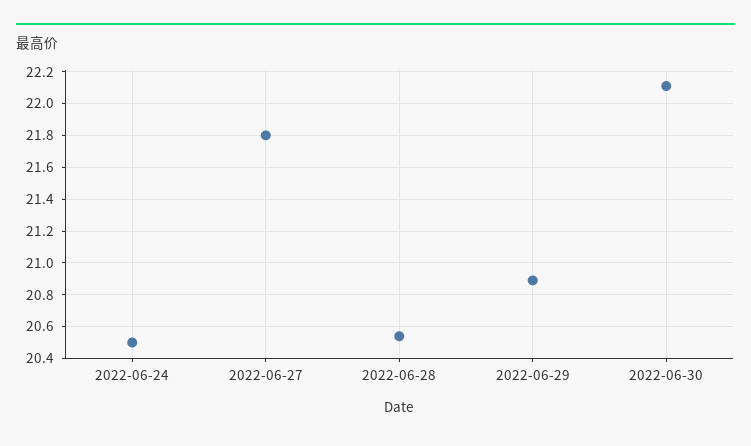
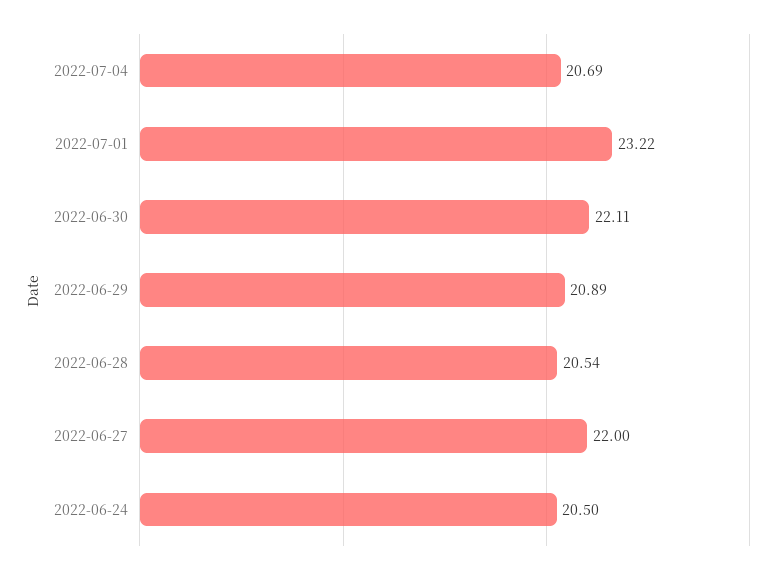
2022-06-27: 21.8 -> 22
2022-07-04: none -> 20.69
2022-07-01: none -> 23.22

